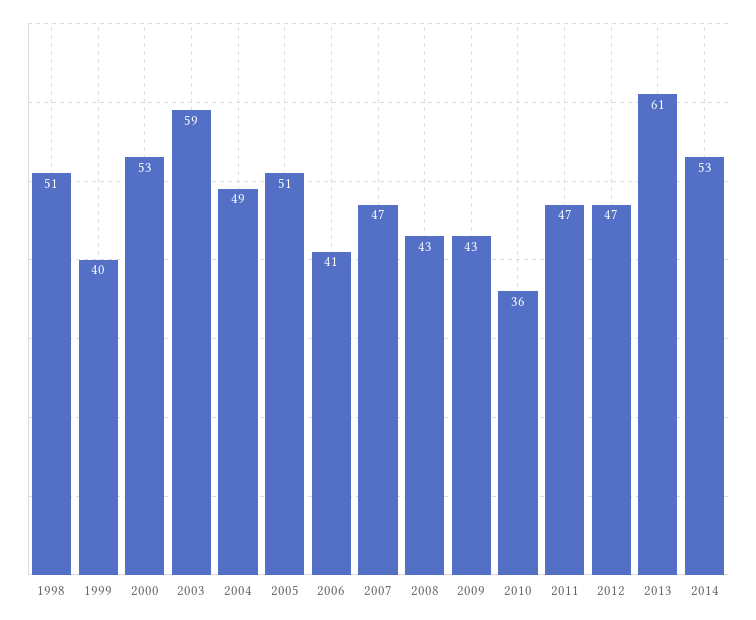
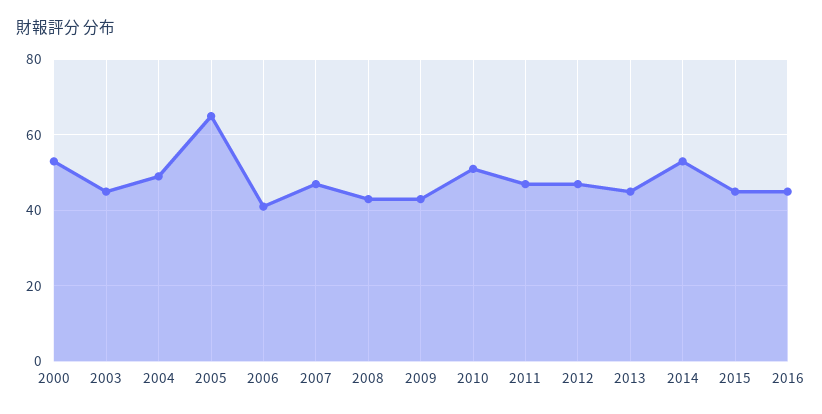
1998: 51 -> none
1999: 40 -> none
2003: 59 -> 45
2005: 51 -> 65
2010: 36 -> 50
2013: 61 -> 45
2015: none -> 45
2016: none -> 45

